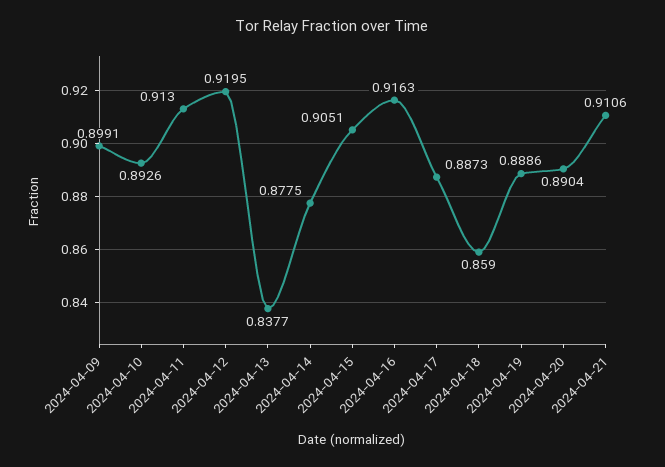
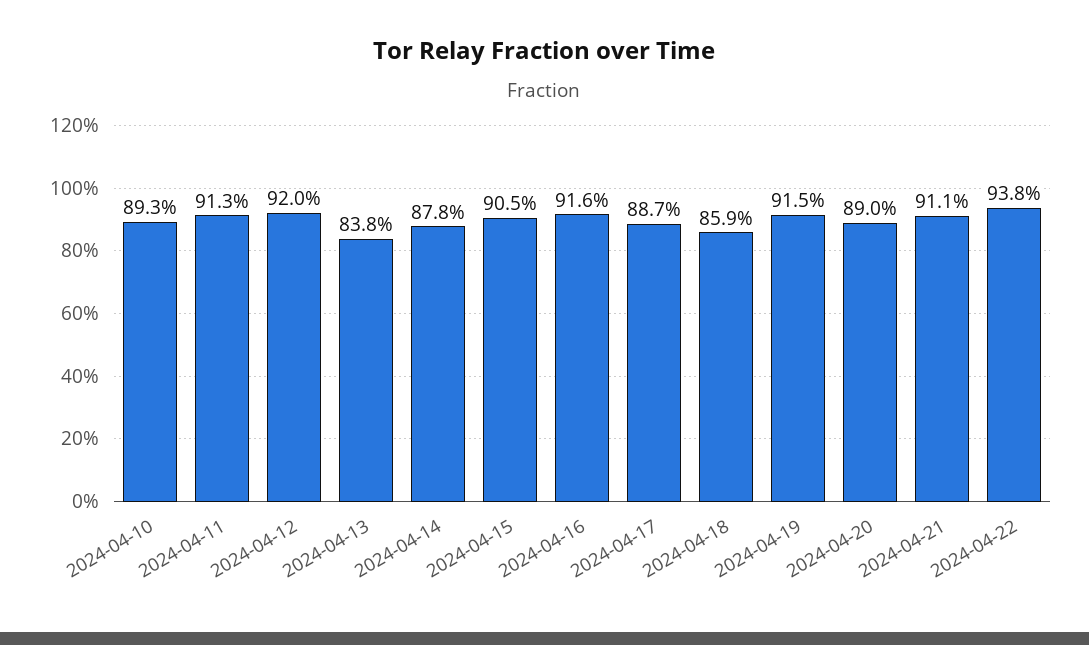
2024-04-09: 0.8991 -> none
2024-04-19: 0.8886 -> 0.915
2024-04-22: none -> 0.938

